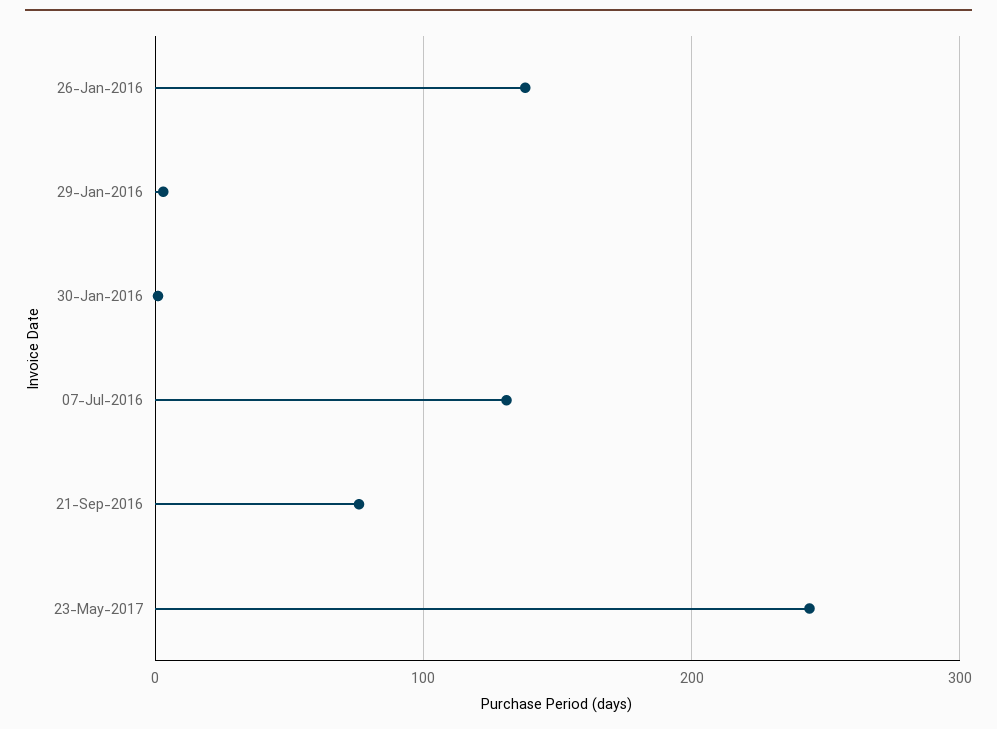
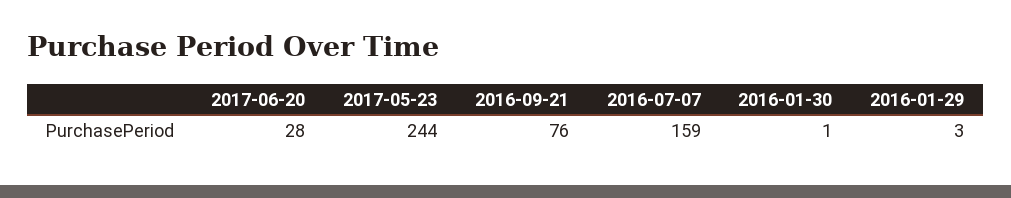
26-Jan-2016: 140 -> none
07-Jul-2016: 130 -> 159
2017-06-20: none -> 28

